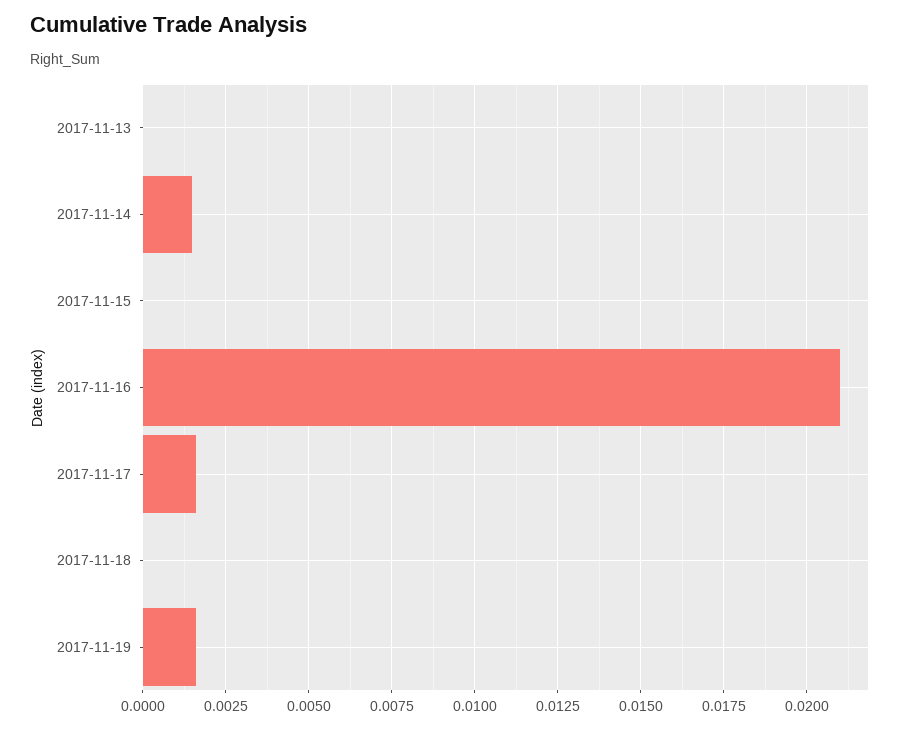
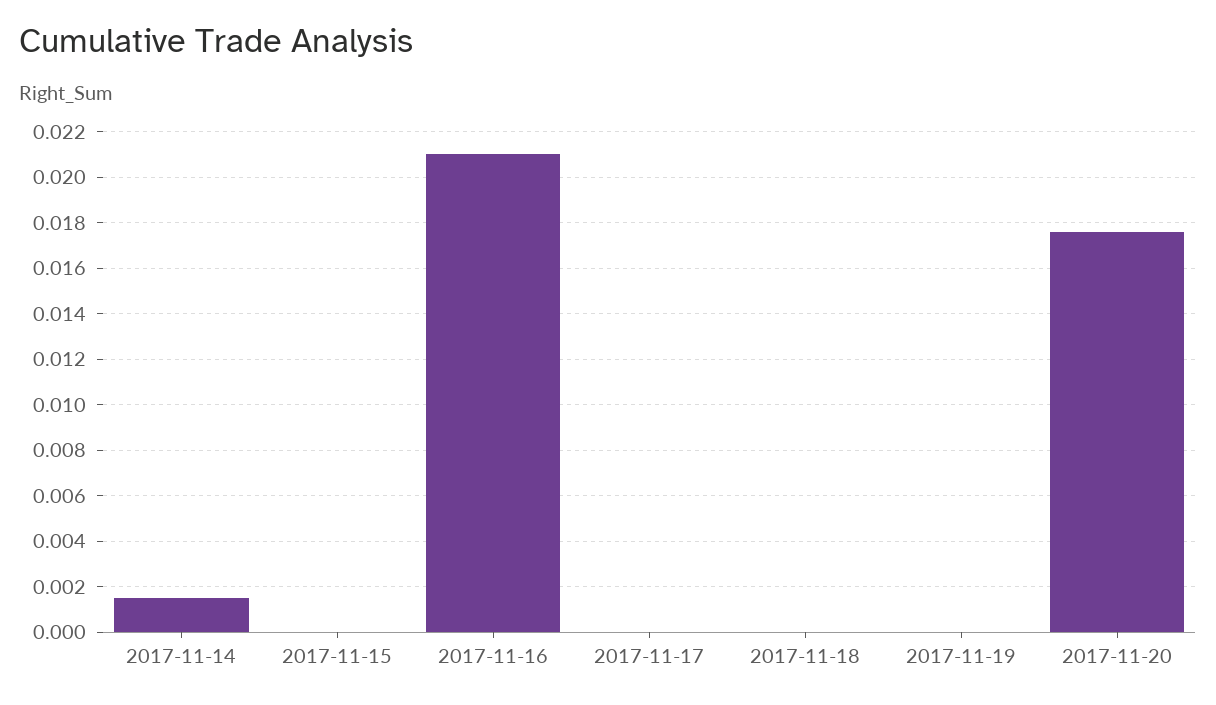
2017-11-13: 0 -> none
2017-11-17: 0.0015 -> 0
2017-11-19: 0.0015 -> 0
2017-11-20: none -> 0.0175

